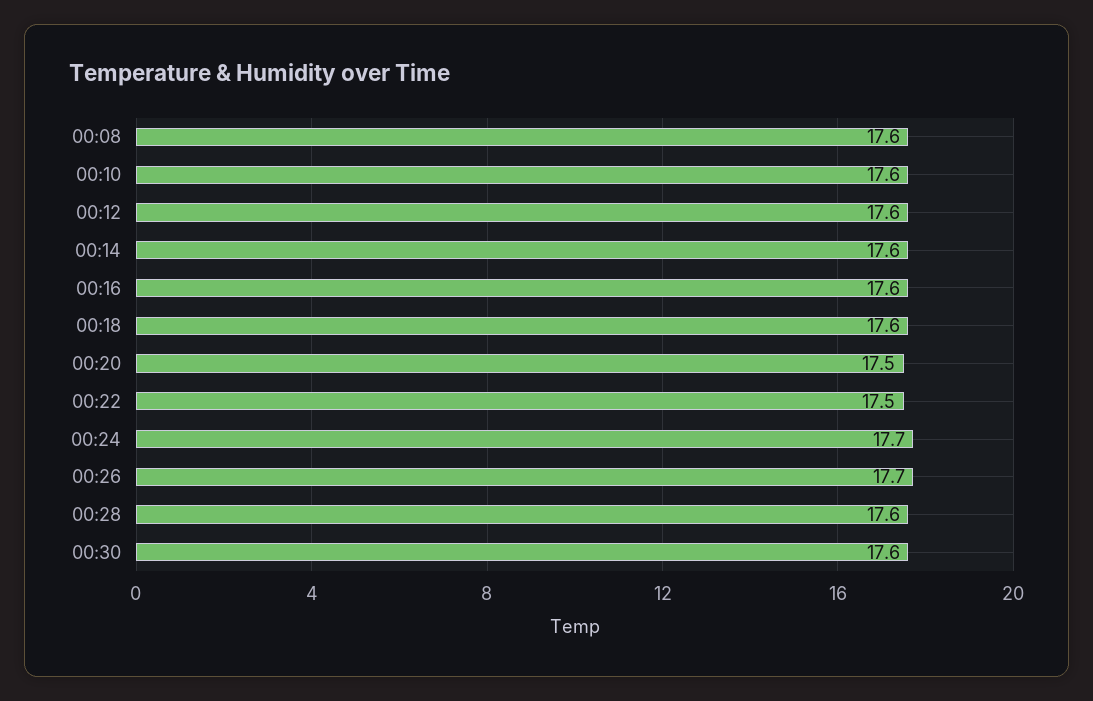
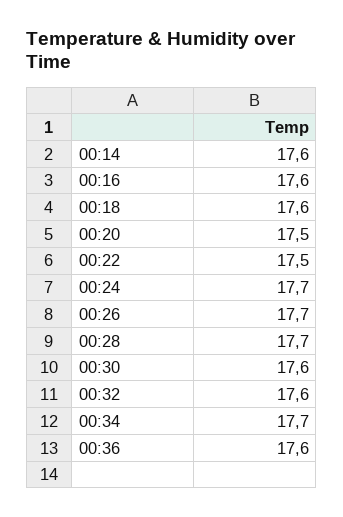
00:08: 17.6 -> none
00:10: 17.6 -> none
00:12: 17.6 -> none
00:28: 17.6 -> 17.7
00:32: none -> 17.6
00:34: none -> 17.7
00:36: none -> 17.6

